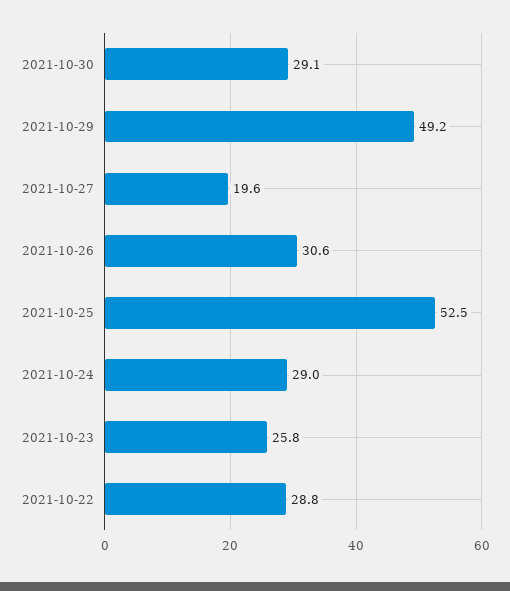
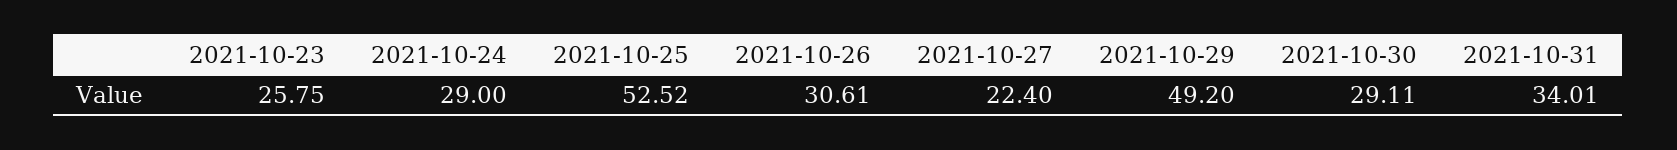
2021-10-27: 19.6 -> 22.4
2021-10-22: 28.8 -> none
2021-10-31: none -> 34.01

